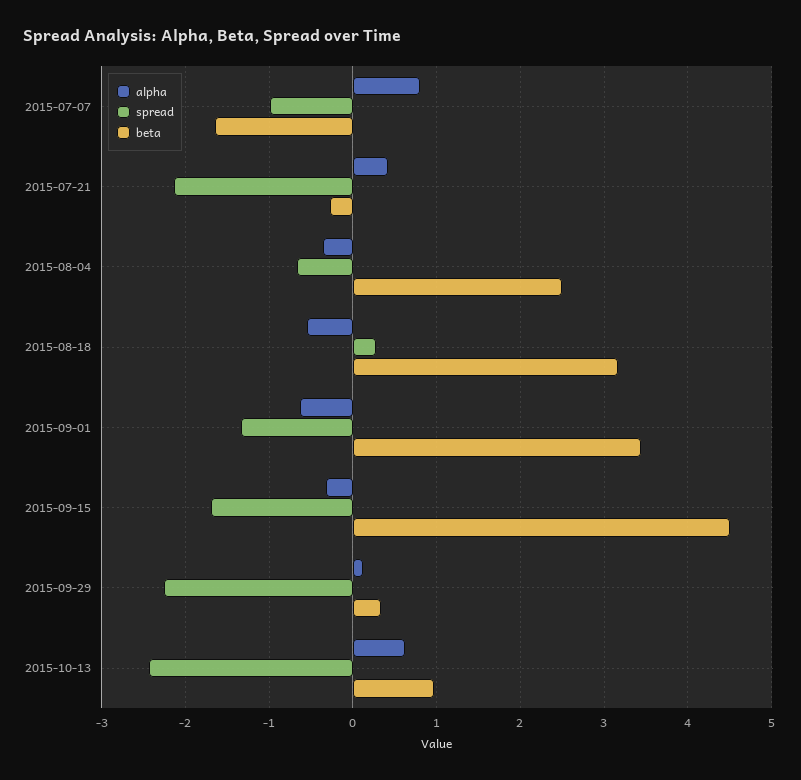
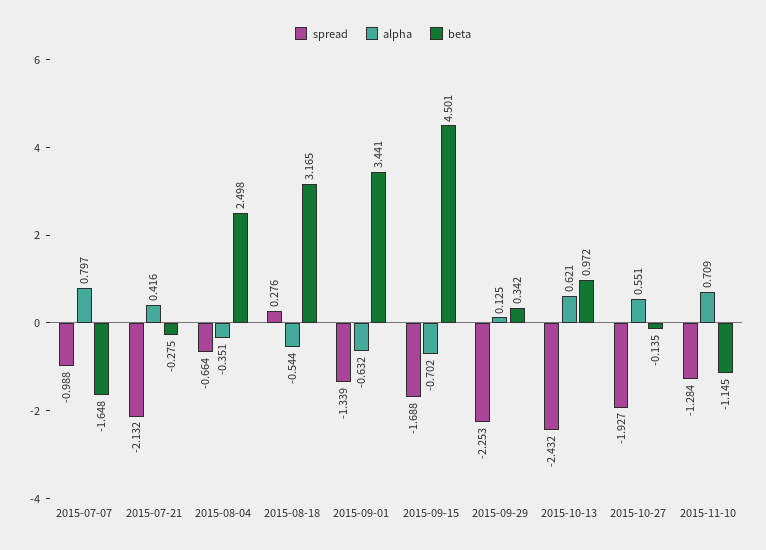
alpha, 2015-09-15: -0.3 -> -0.702
spread, 2015-10-27: none -> -1.927
alpha, 2015-10-27: none -> 0.551
beta, 2015-10-27: none -> -0.135
spread, 2015-11-10: none -> -1.284
alpha, 2015-11-10: none -> 0.709
beta, 2015-11-10: none -> -1.145

